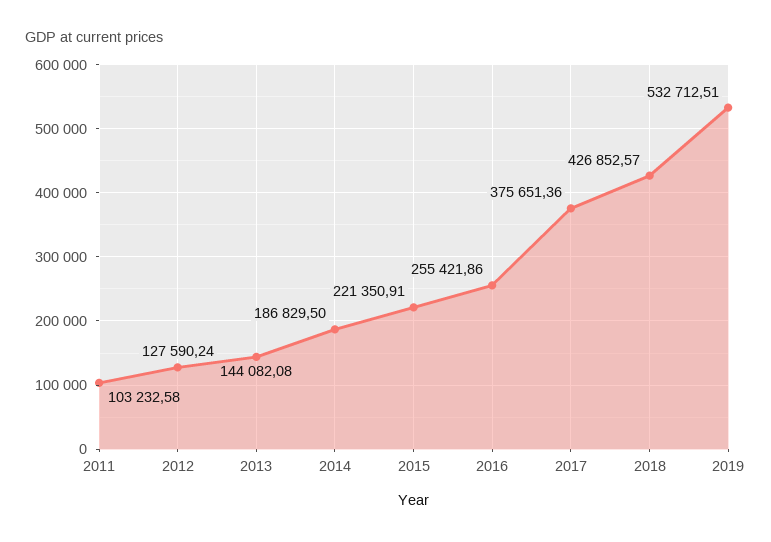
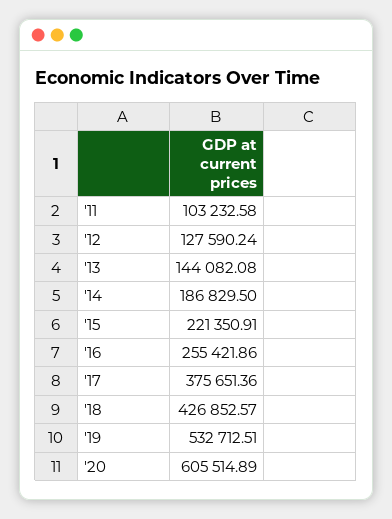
'20: none -> 605514.89

